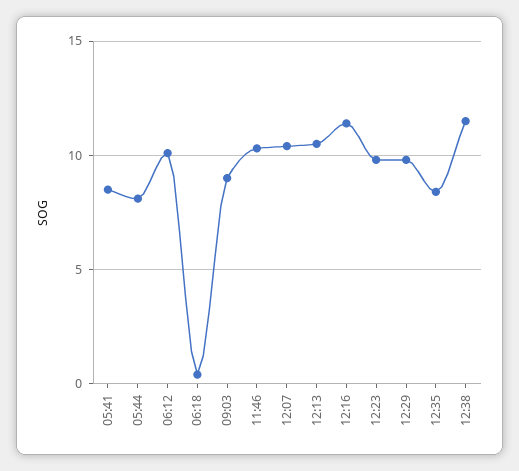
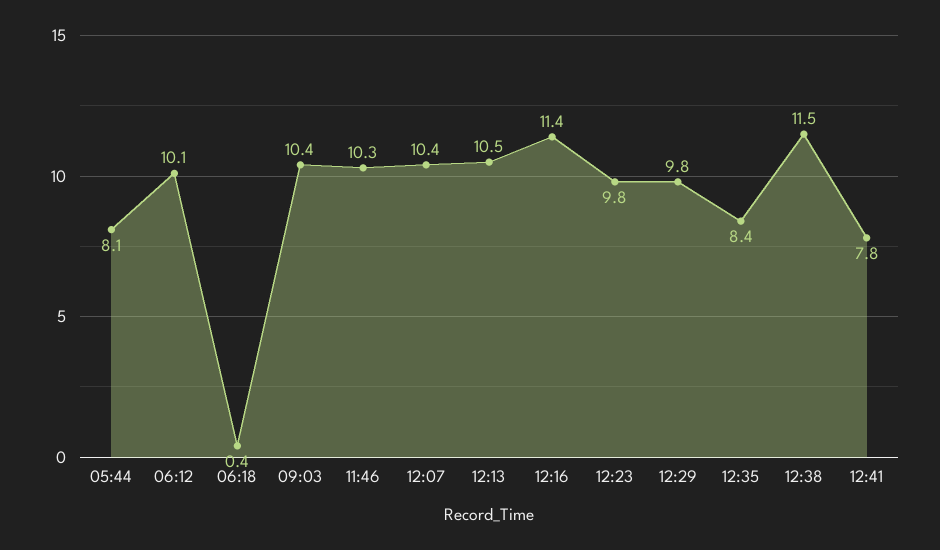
05:41: 8.5 -> none
09:03: 9 -> 10.4
12:41: none -> 7.8

